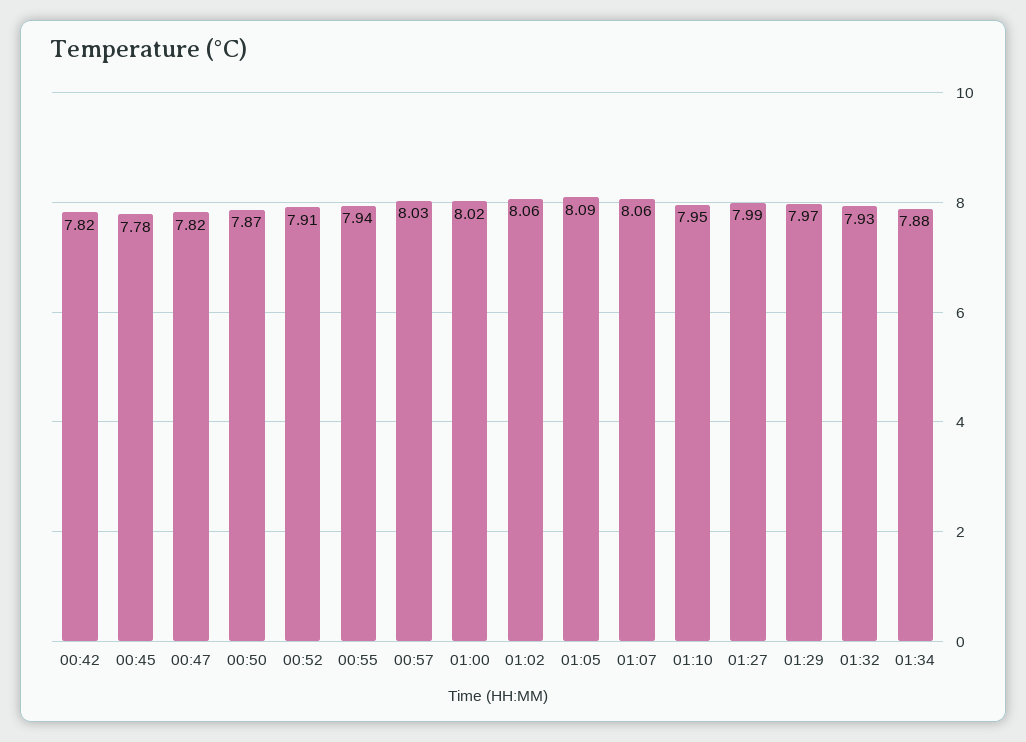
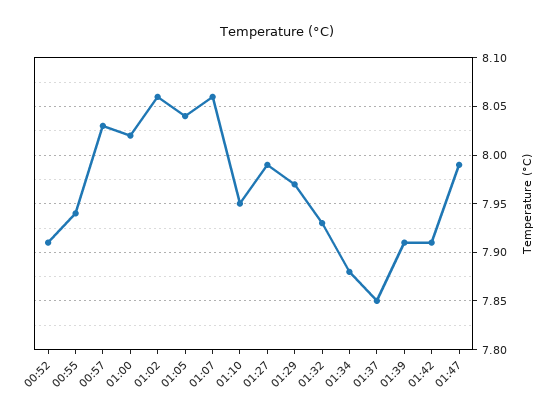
00:42: 7.82 -> none
00:45: 7.78 -> none
00:47: 7.82 -> none
00:50: 7.87 -> none
01:05: 8.09 -> 8.04
01:37: none -> 7.85
01:39: none -> 7.91
01:42: none -> 7.91
01:47: none -> 7.99

